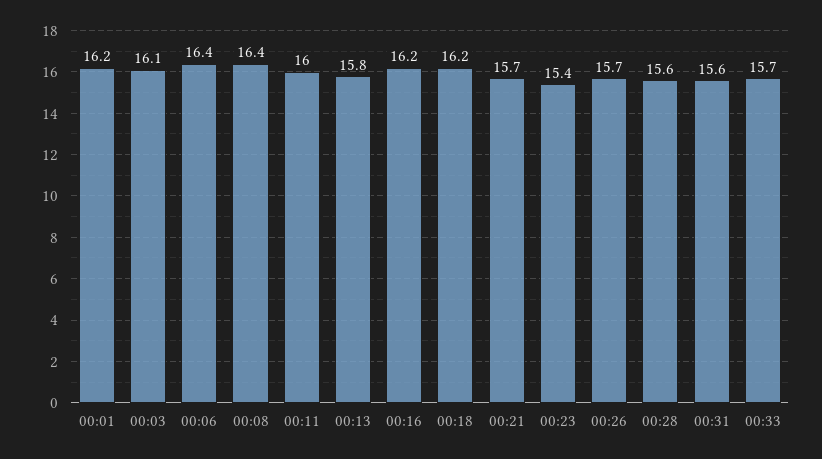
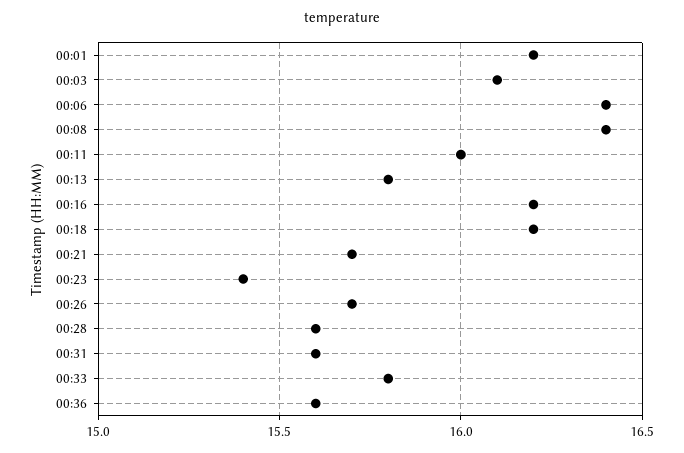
00:33: 15.7 -> 15.8
00:36: none -> 15.6

